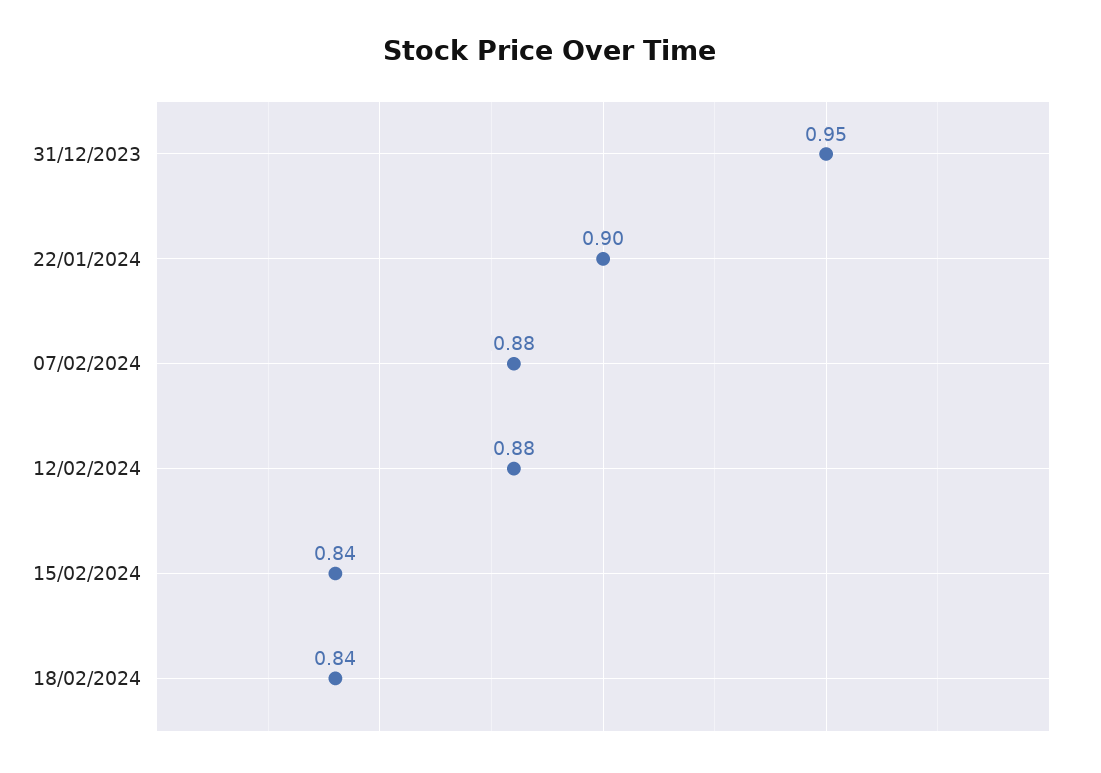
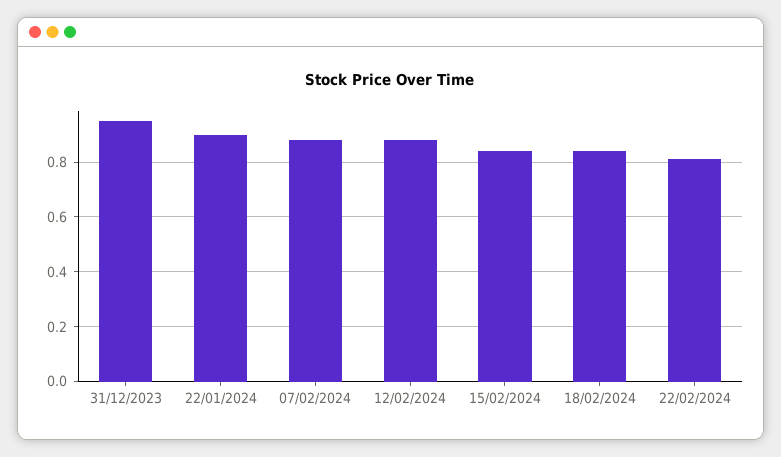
22/02/2024: none -> 0.8

